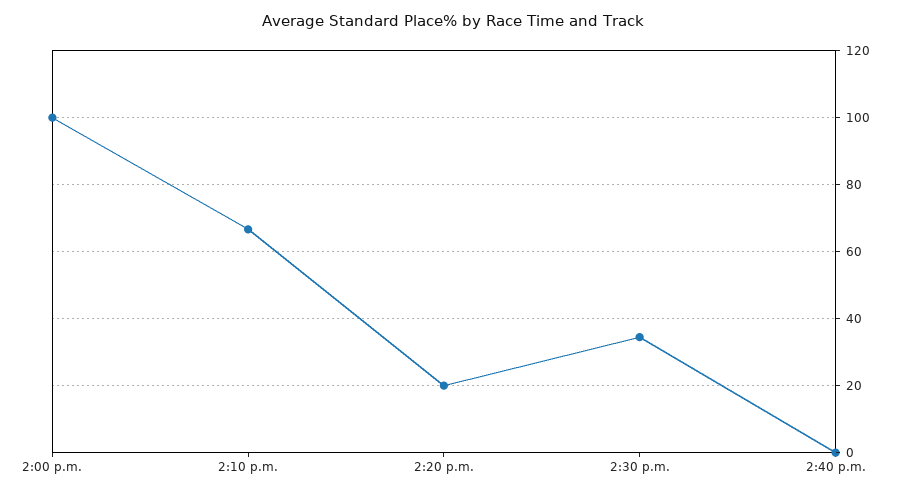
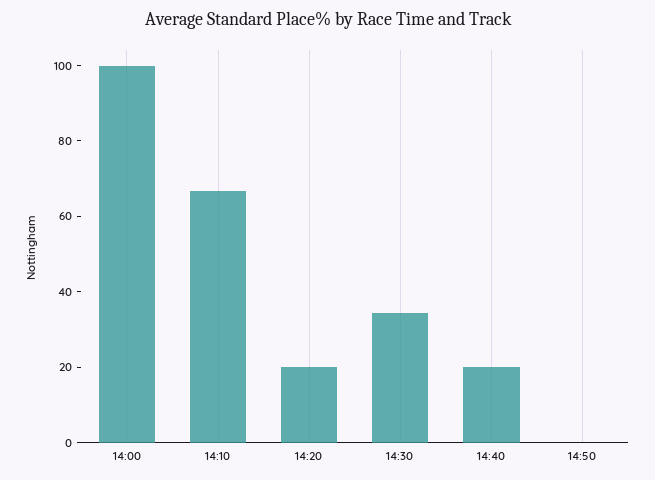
2:40 p.m.: 0 -> 20
14:50: none -> 0

